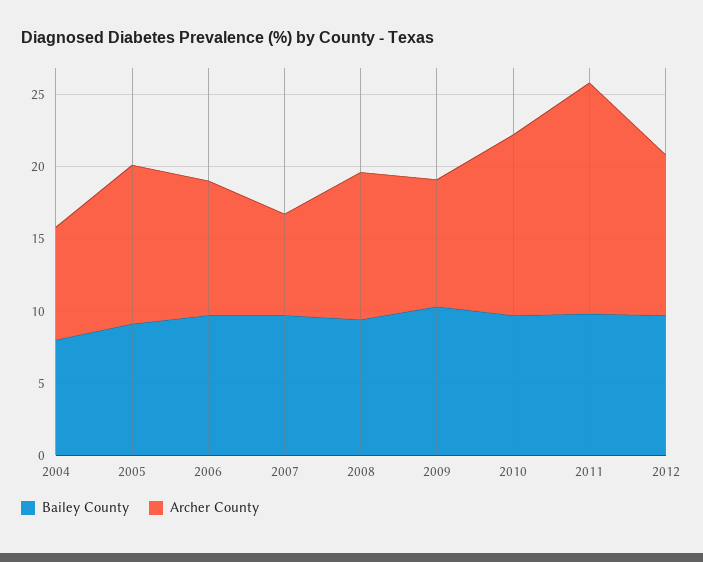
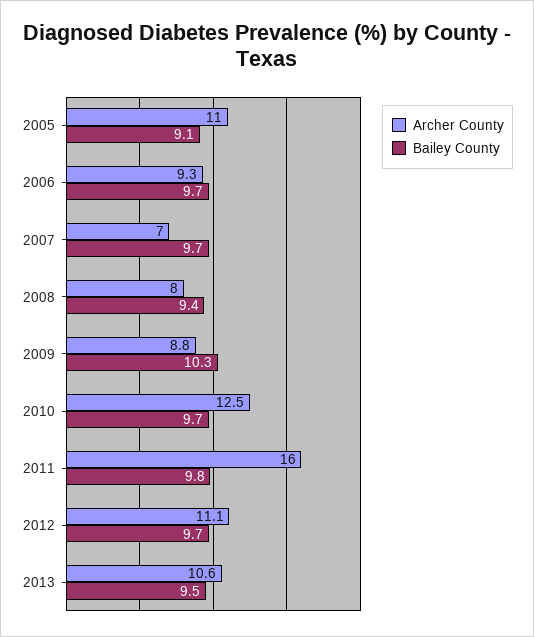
Bailey County, 2004: 8 -> none
Archer County, 2004: 8 -> none
Archer County, 2008: 10 -> 8
Archer County, 2013: none -> 10.6
Bailey County, 2013: none -> 9.5

